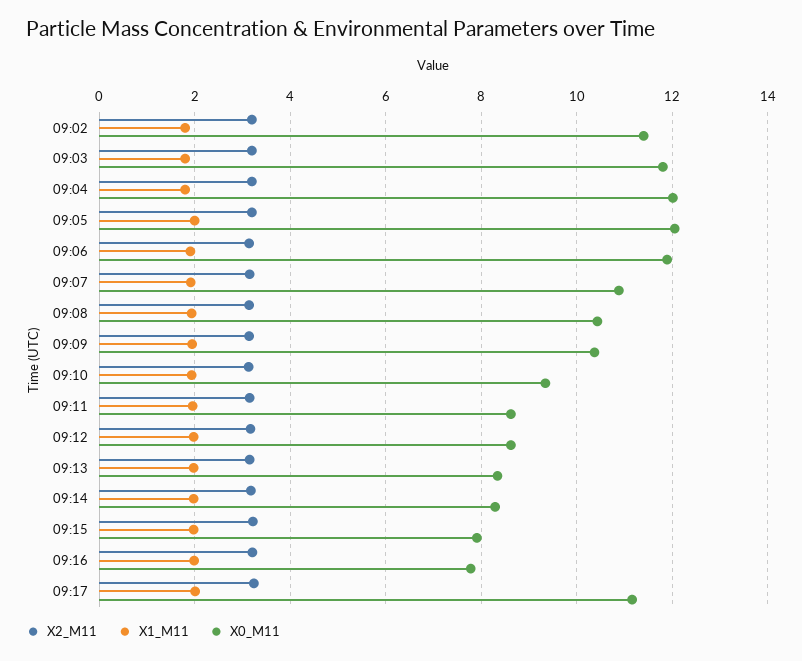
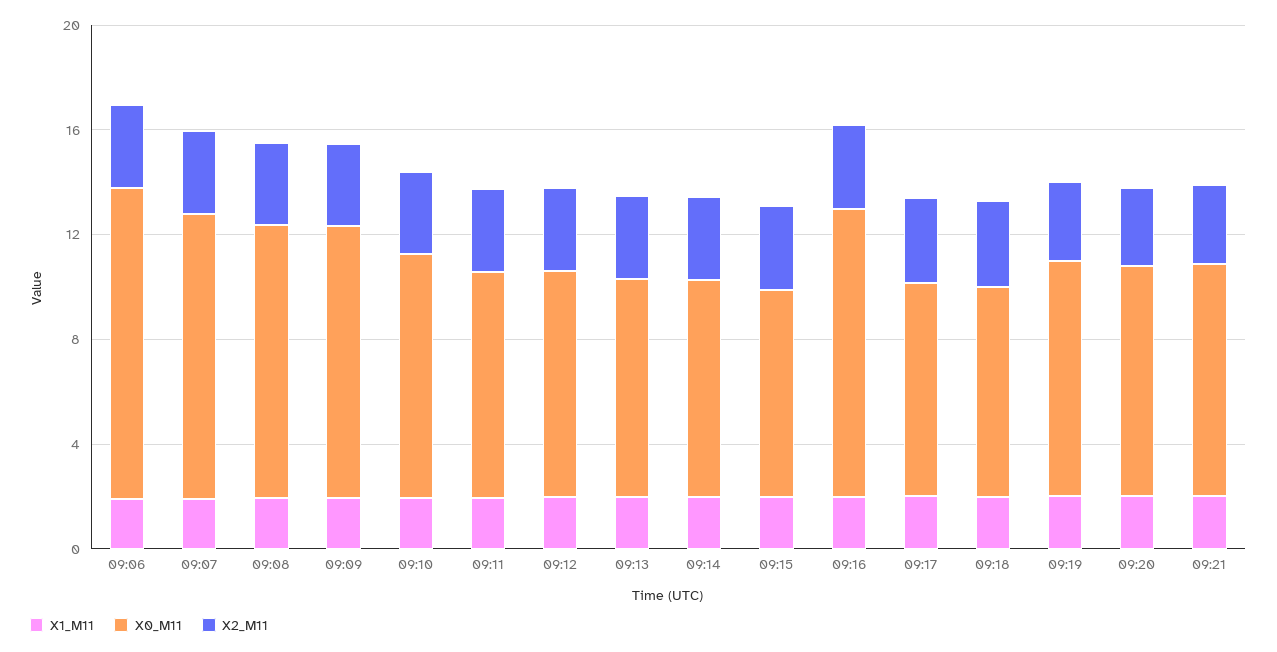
X2_M11, 09:02: 3.2 -> none
X1_M11, 09:02: 1.8 -> none
X0_M11, 09:02: 11.4 -> none
X2_M11, 09:03: 3.2 -> none
X1_M11, 09:03: 1.8 -> none
X0_M11, 09:03: 11.8 -> none
X2_M11, 09:04: 3.2 -> none
X1_M11, 09:04: 1.8 -> none
X0_M11, 09:04: 12 -> none
X2_M11, 09:05: 3.2 -> none
X1_M11, 09:05: 2 -> none
X0_M11, 09:05: 12 -> none
X0_M11, 09:16: 7.8 -> 11
X0_M11, 09:17: 11.2 -> 8
X1_M11, 09:18: none -> 2
X0_M11, 09:18: none -> 8
X2_M11, 09:18: none -> 3
X1_M11, 09:19: none -> 2
X0_M11, 09:19: none -> 9
X2_M11, 09:19: none -> 3
X1_M11, 09:20: none -> 2
X0_M11, 09:20: none -> 9
X2_M11, 09:20: none -> 3
X1_M11, 09:21: none -> 2
X0_M11, 09:21: none -> 9
X2_M11, 09:21: none -> 3

